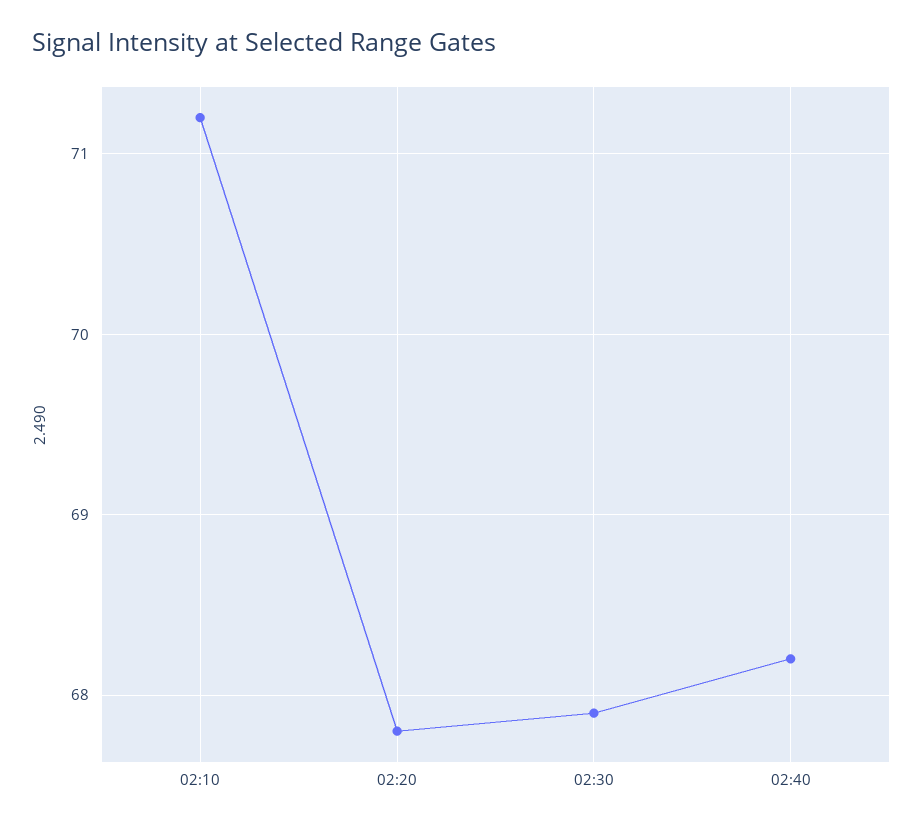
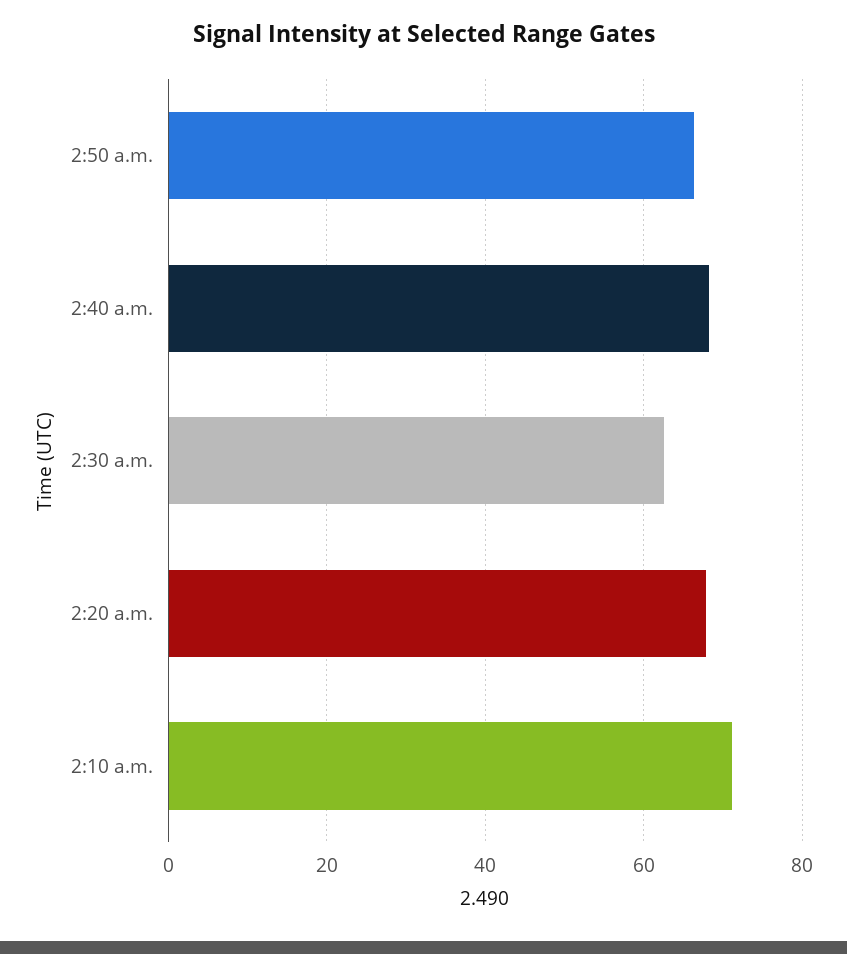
02:30: 67.9 -> 62
2:50 a.m.: none -> 66

